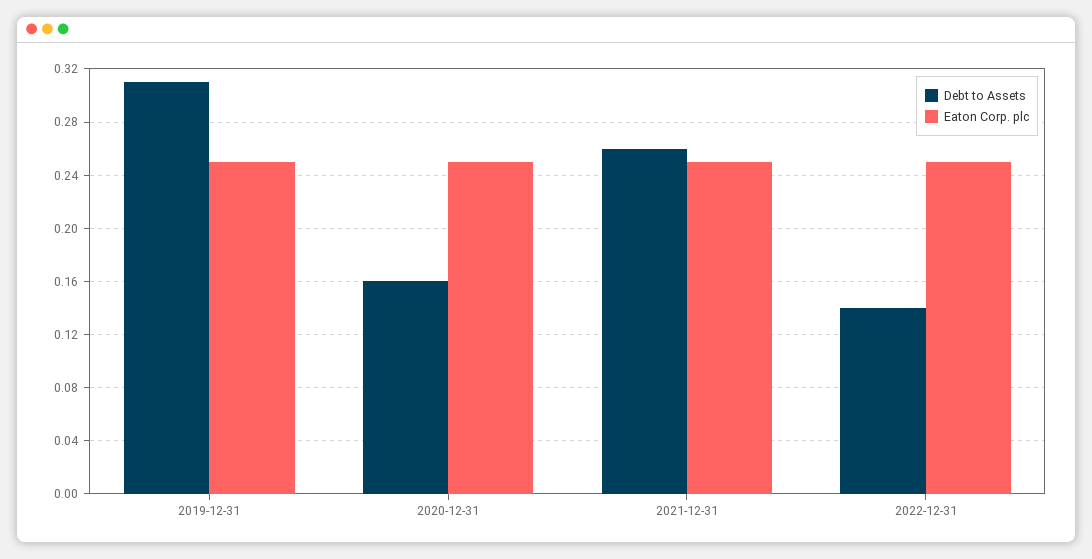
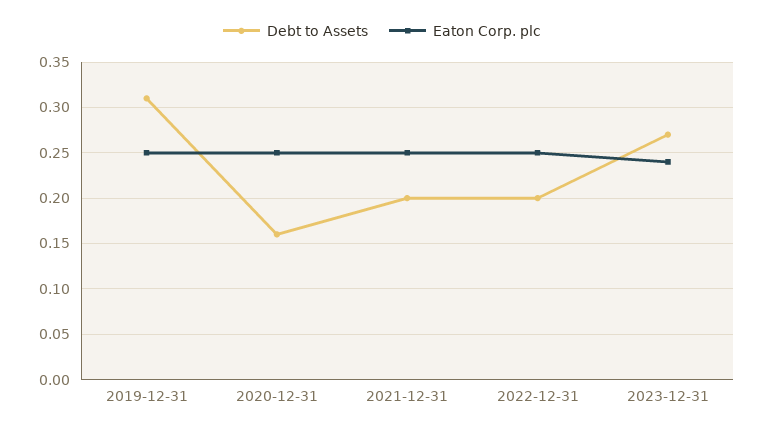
Debt to Assets, 2021-12-31: 0.26 -> 0.2
Debt to Assets, 2022-12-31: 0.14 -> 0.2
Debt to Assets, 2023-12-31: none -> 0.27
Eaton Corp. plc, 2023-12-31: none -> 0.24

